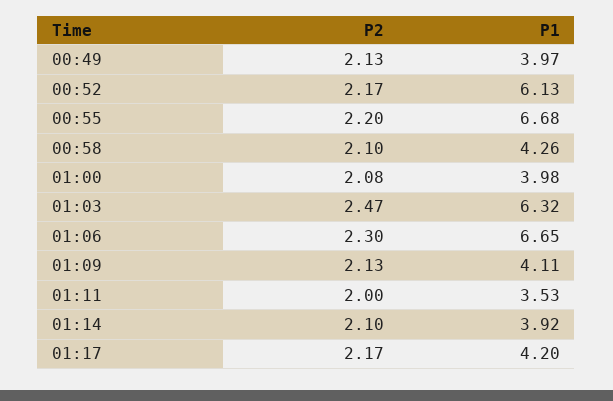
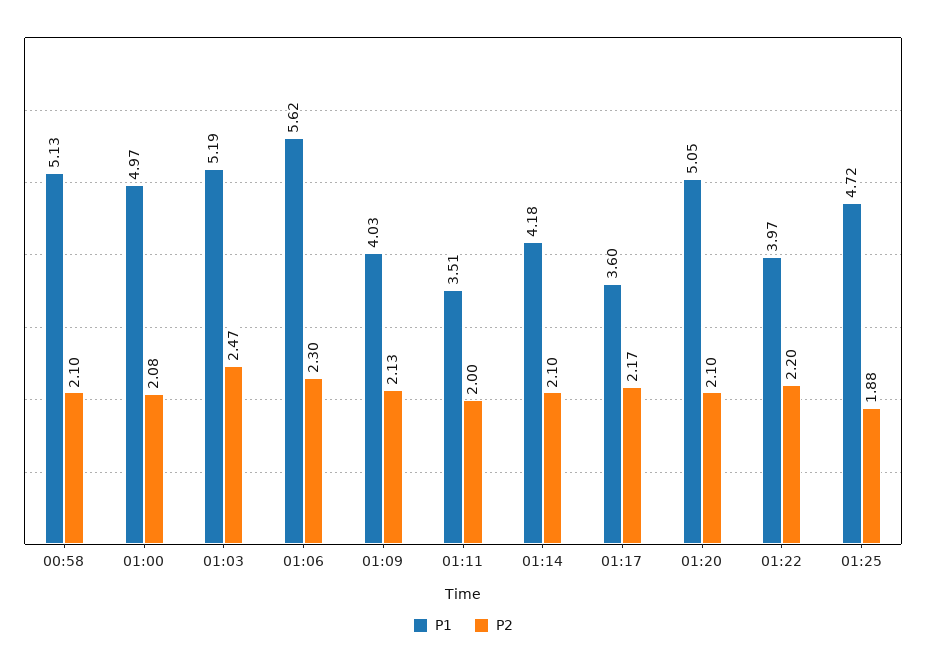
P2, 00:49: 2.13 -> none
P1, 00:49: 3.97 -> none
P2, 00:52: 2.17 -> none
P1, 00:52: 6.13 -> none
P2, 00:55: 2.2 -> none
P1, 00:55: 6.68 -> none
P1, 00:58: 4.26 -> 5.13
P1, 01:00: 3.98 -> 4.97
P1, 01:03: 6.32 -> 5.19
P1, 01:06: 6.65 -> 5.62
P1, 01:09: 4.11 -> 4.03
P1, 01:11: 3.53 -> 3.51
P1, 01:14: 3.92 -> 4.18
P1, 01:17: 4.2 -> 3.6
P1, 01:20: none -> 5.05
P2, 01:20: none -> 2.1
P1, 01:22: none -> 3.97
P2, 01:22: none -> 2.2
P1, 01:25: none -> 4.72
P2, 01:25: none -> 1.88

